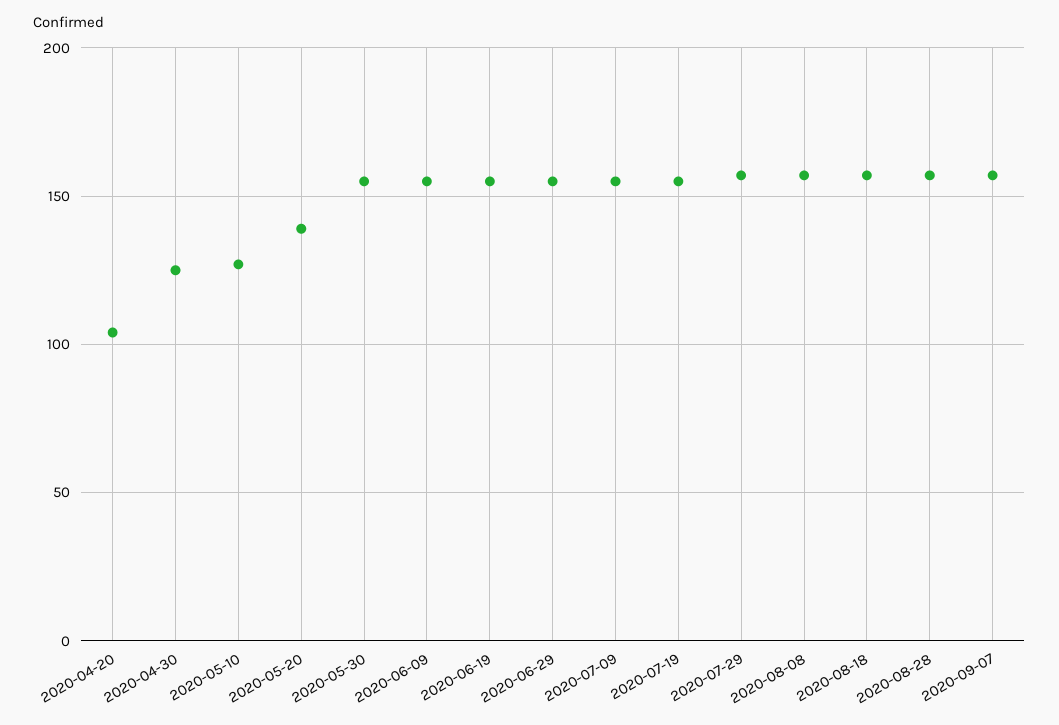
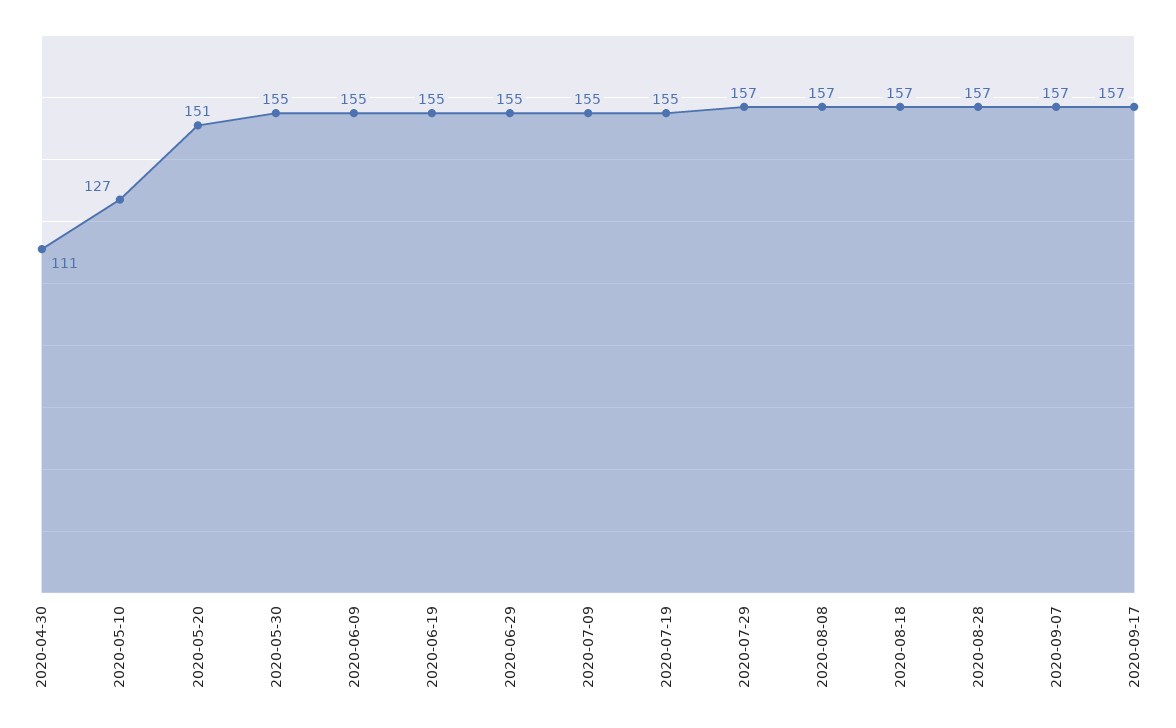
2020-04-20: 105 -> none
2020-04-30: 125 -> 111
2020-05-20: 140 -> 151
2020-09-17: none -> 157

